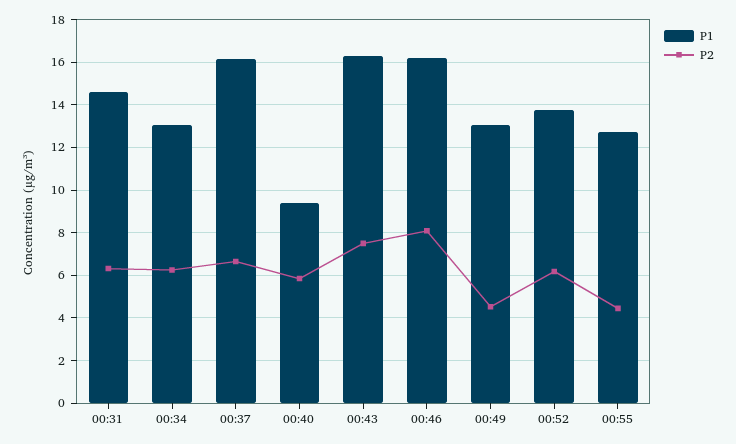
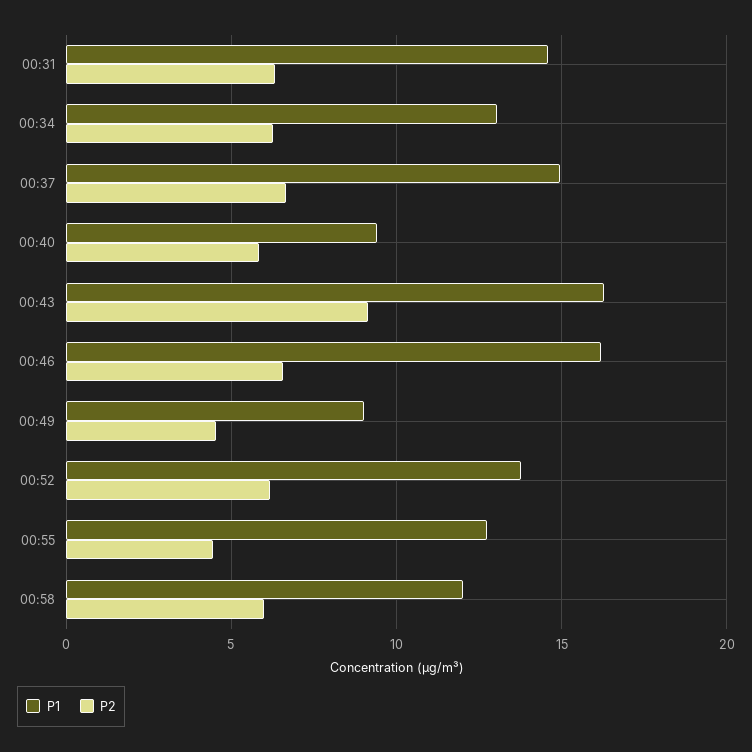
P1, 00:37: 16 -> 15
P2, 00:43: 7.5 -> 9
P2, 00:46: 8 -> 6.5
P1, 00:49: 13 -> 9
P1, 00:58: none -> 12
P2, 00:58: none -> 6

